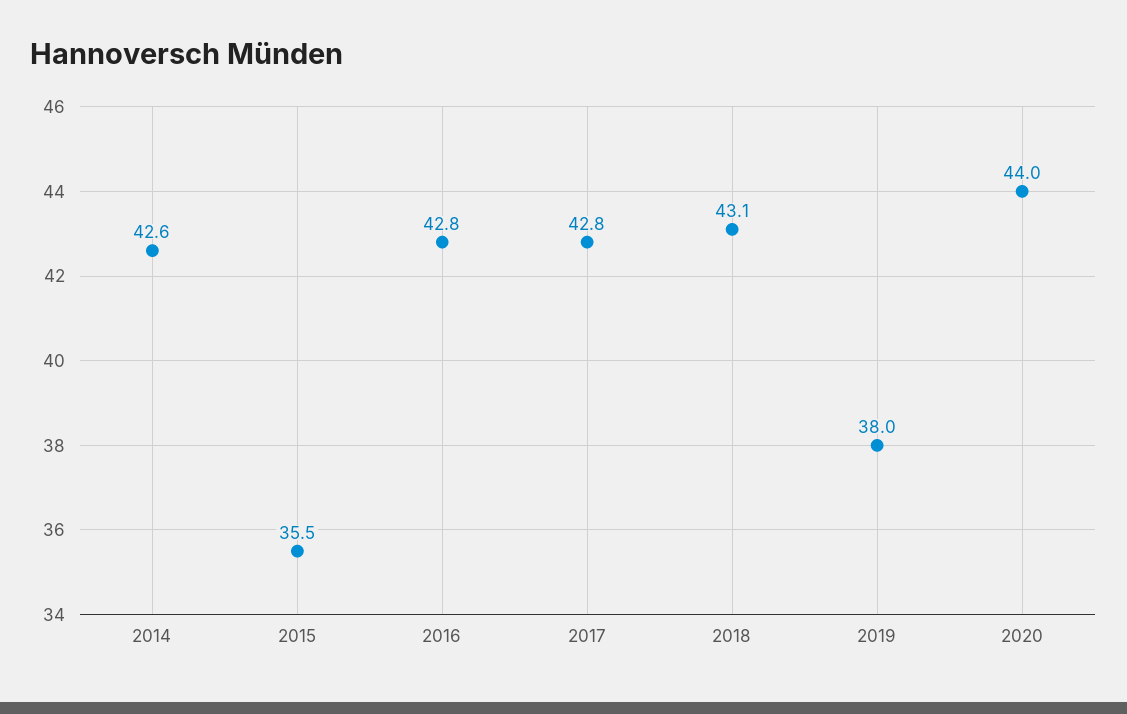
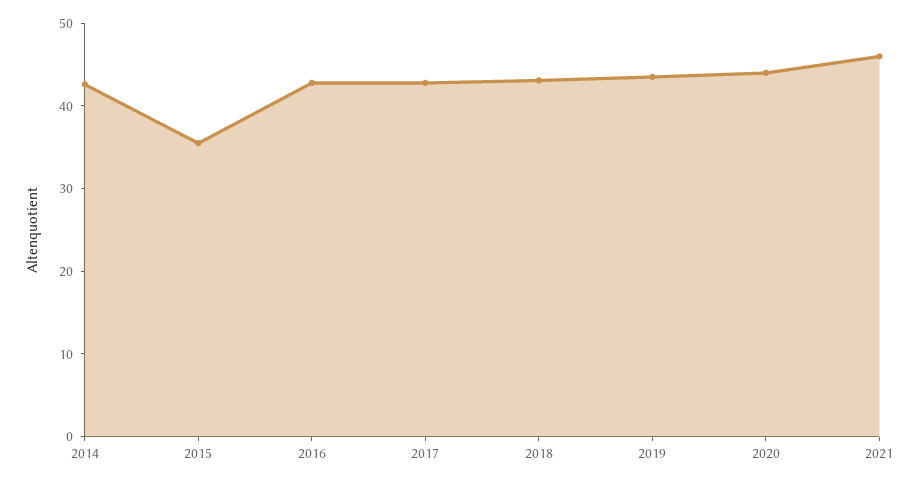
2019: 38 -> 44
2021: none -> 46

